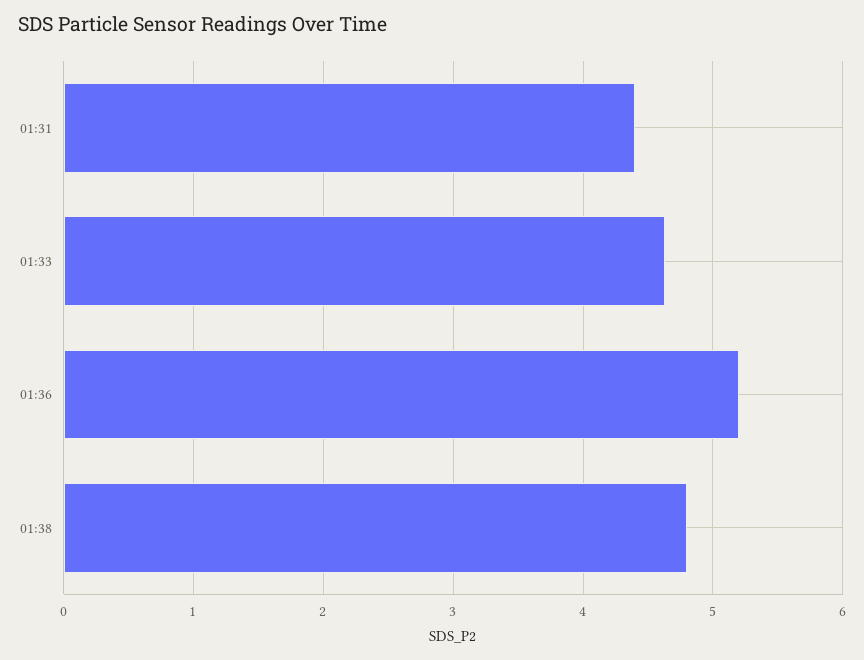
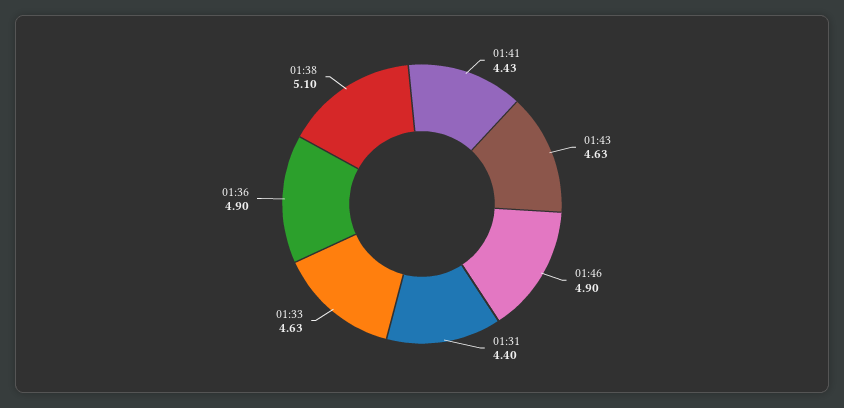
01:36: 5.2 -> 4.9
01:38: 4.8 -> 5.1
01:41: none -> 4.43
01:43: none -> 4.63
01:46: none -> 4.9

